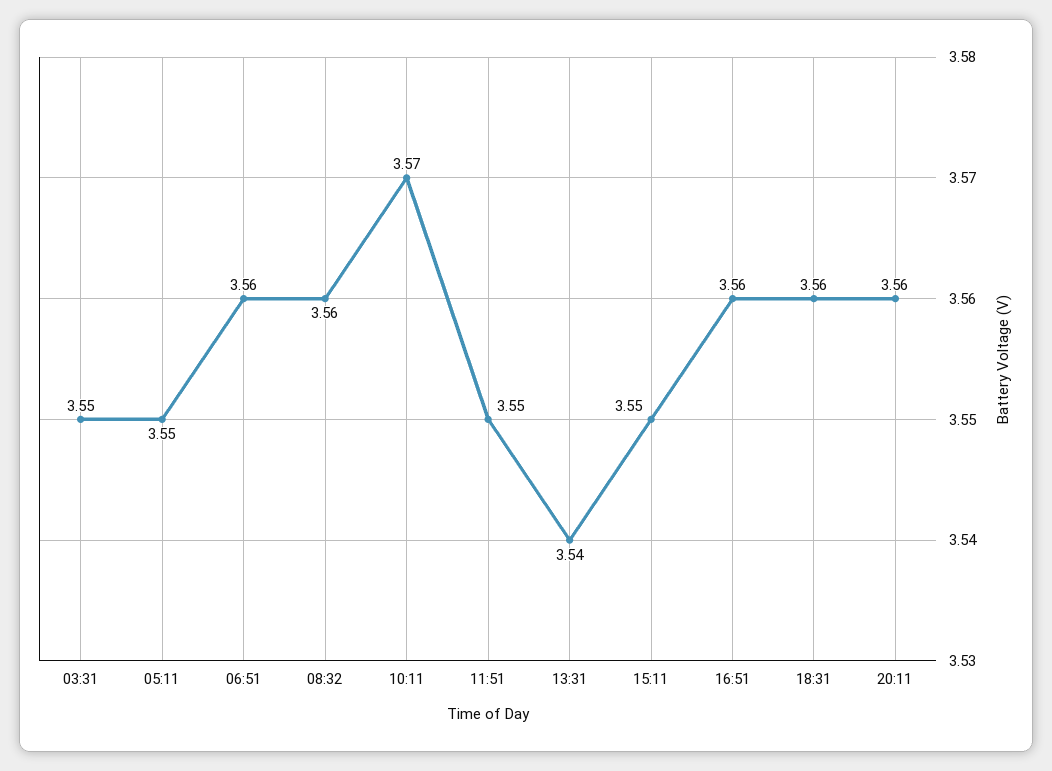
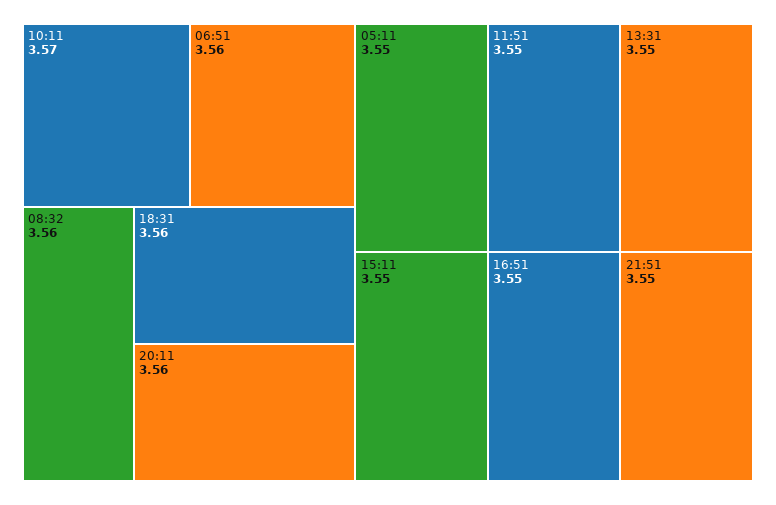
03:31: 3.55 -> none
13:31: 3.54 -> 3.55
16:51: 3.56 -> 3.55
21:51: none -> 3.55

